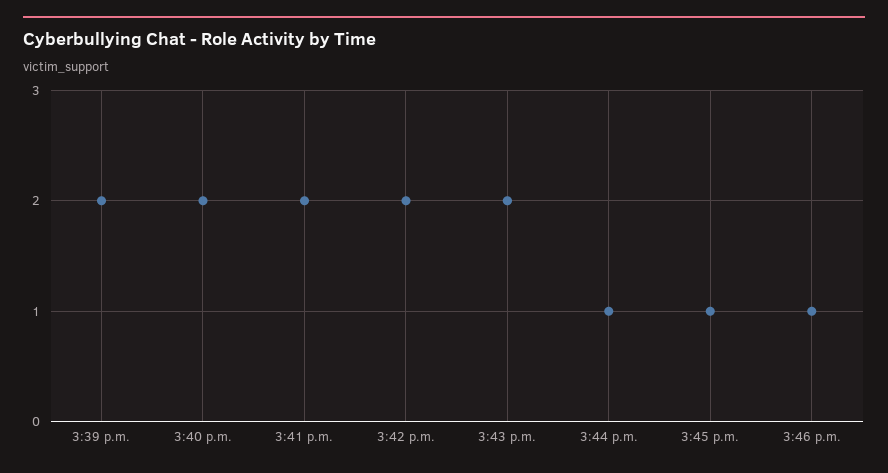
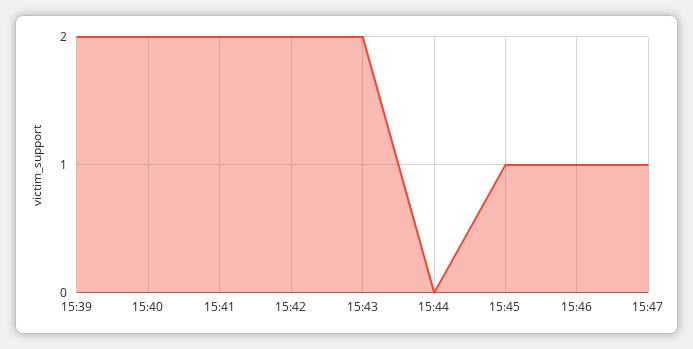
3:44 p.m.: 1 -> 0
15:47: none -> 1

